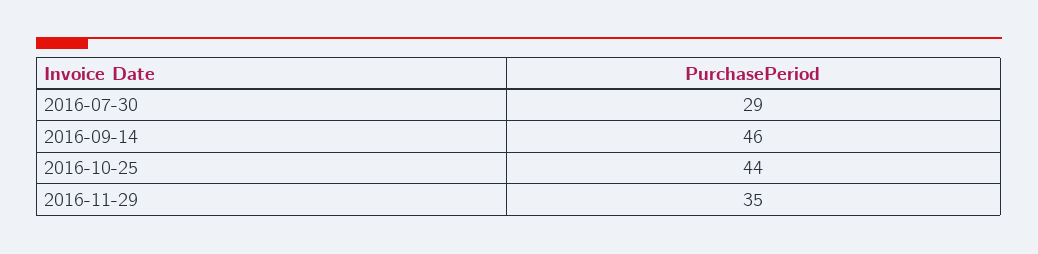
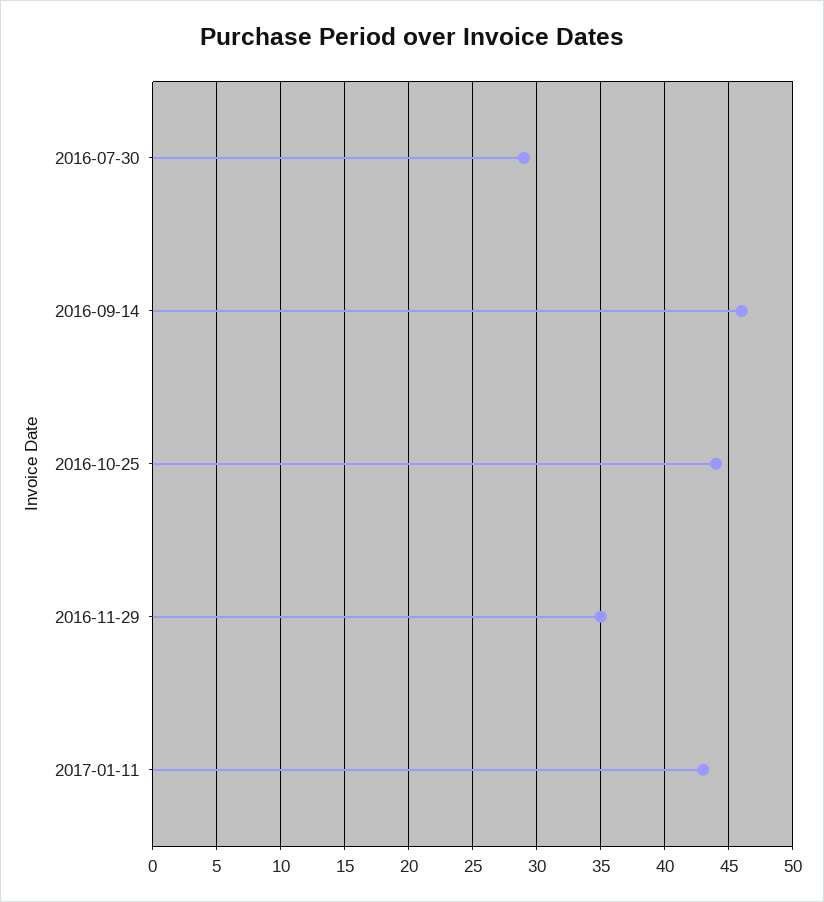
2017-01-11: none -> 43

